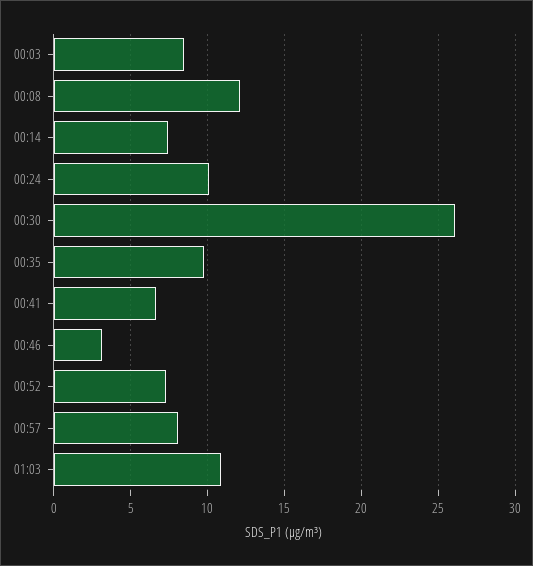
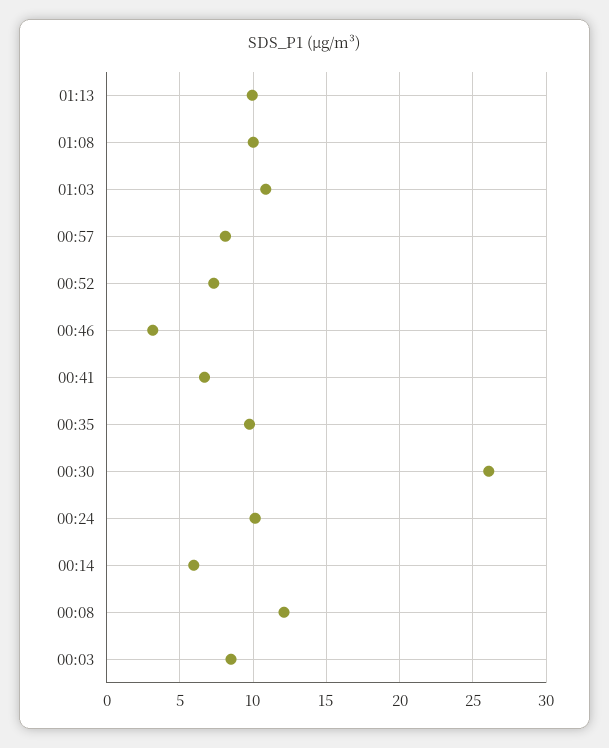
00:14: 7.5 -> 6
01:13: none -> 10
01:08: none -> 10

